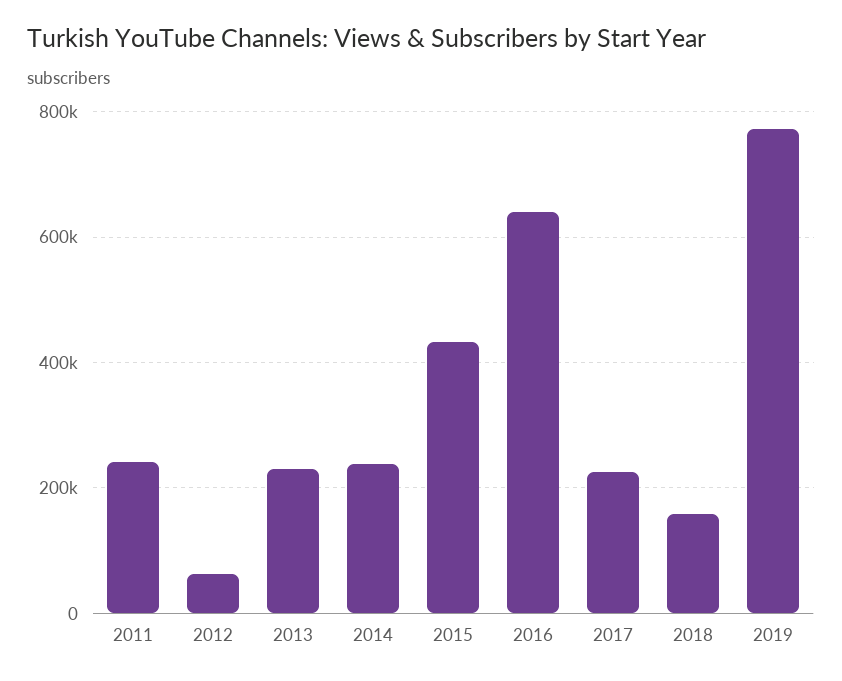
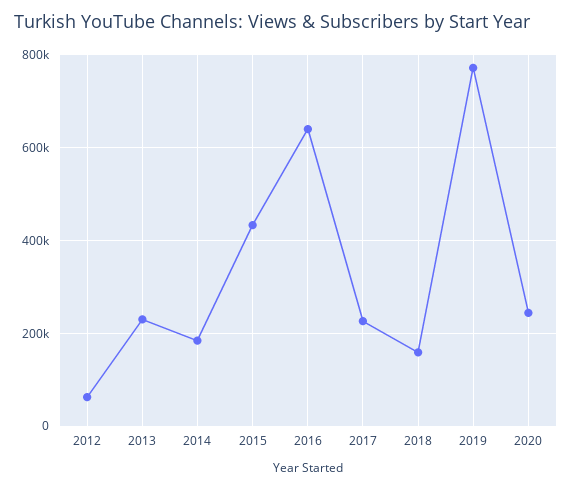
2011: 240000 -> none
2014: 240000 -> 180000
2020: none -> 240000

